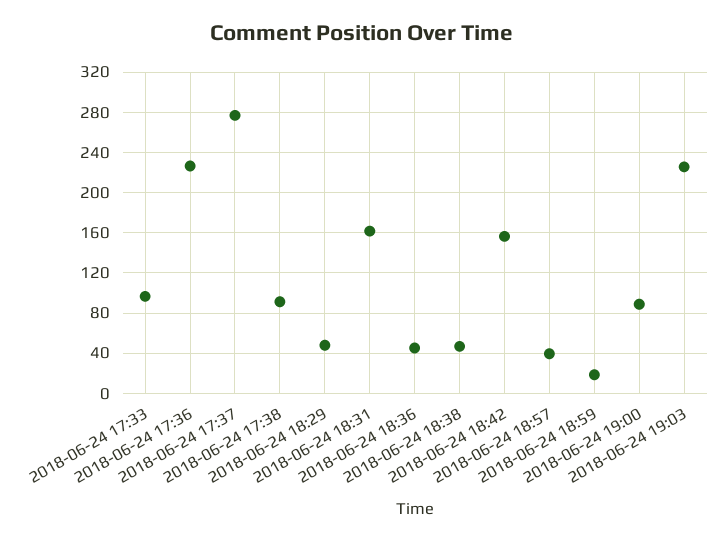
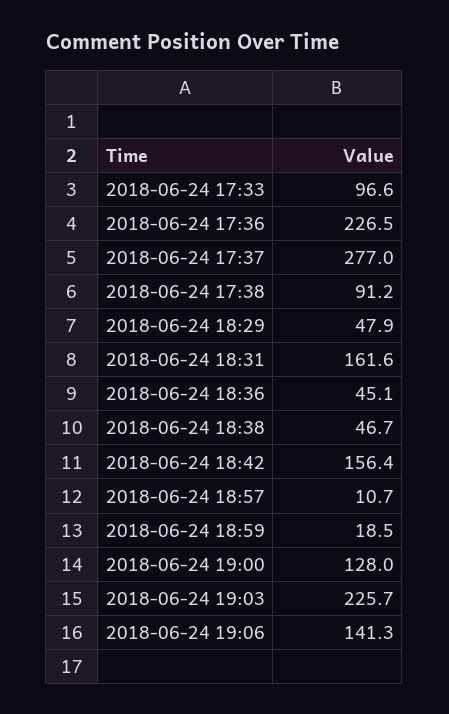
2018-06-24 18:57: 40 -> 10.7
2018-06-24 19:00: 90 -> 128
2018-06-24 19:06: none -> 141.3

